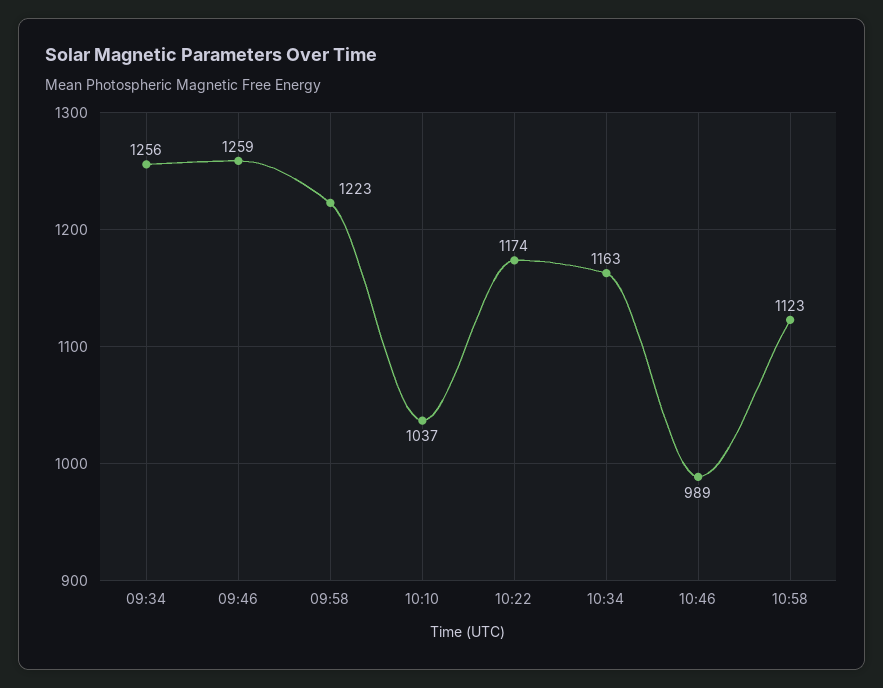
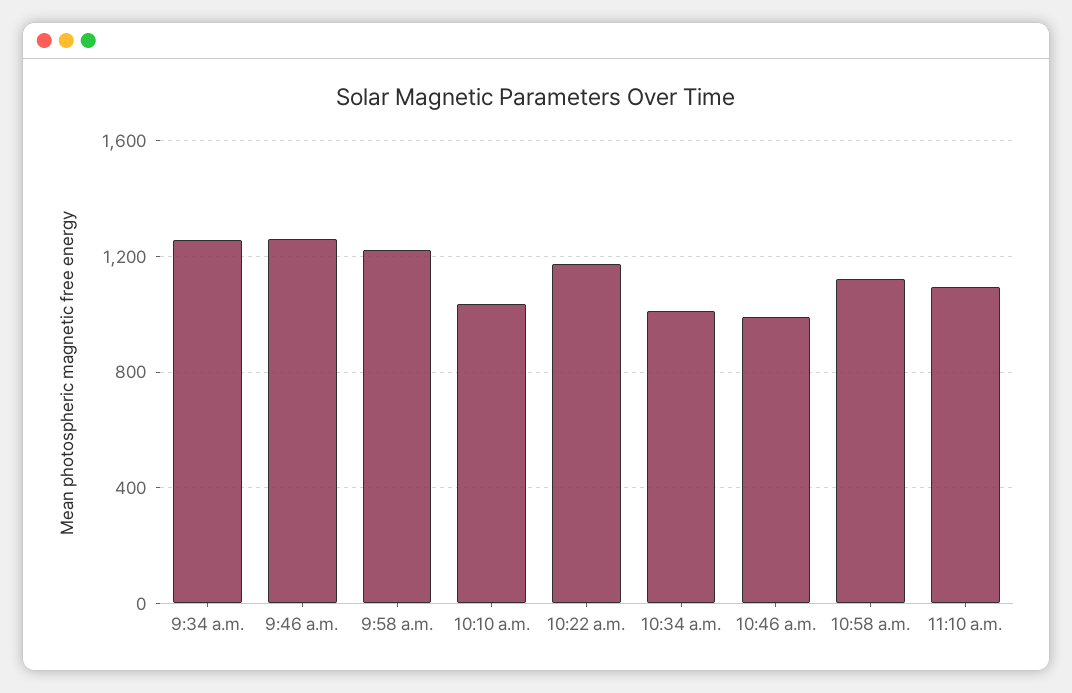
10:34: 1163 -> 1000
11:10 a.m.: none -> 1100

